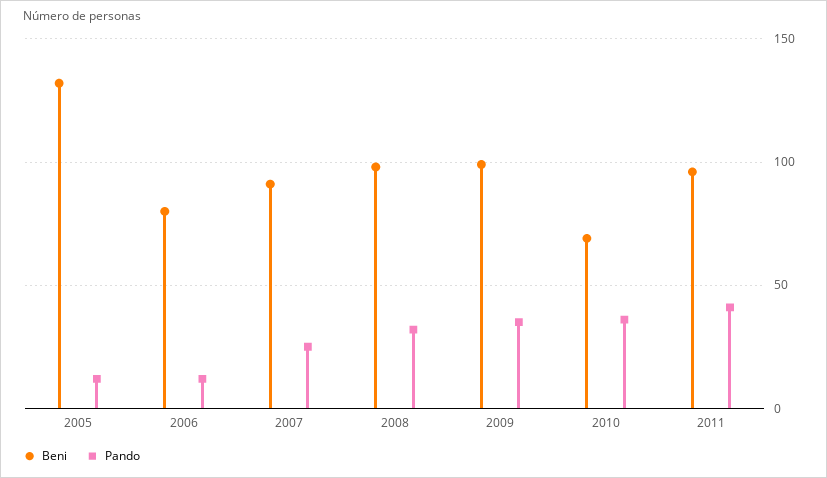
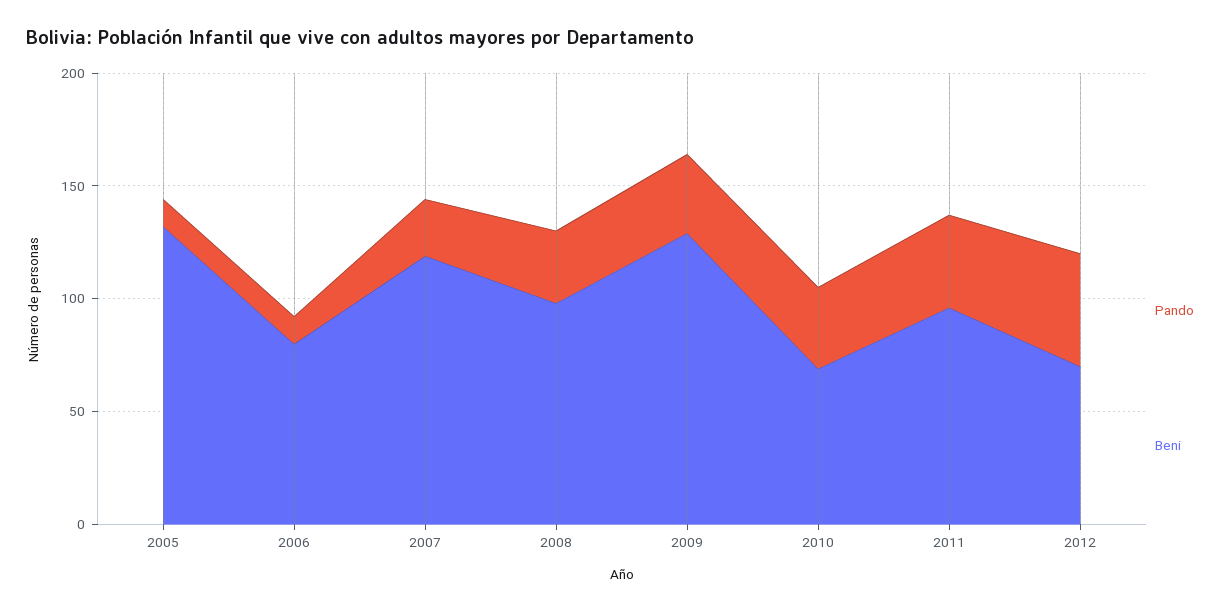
Beni, 2007: 90 -> 120
Beni, 2009: 100 -> 130
Pando, 2012: none -> 50
Beni, 2012: none -> 70

